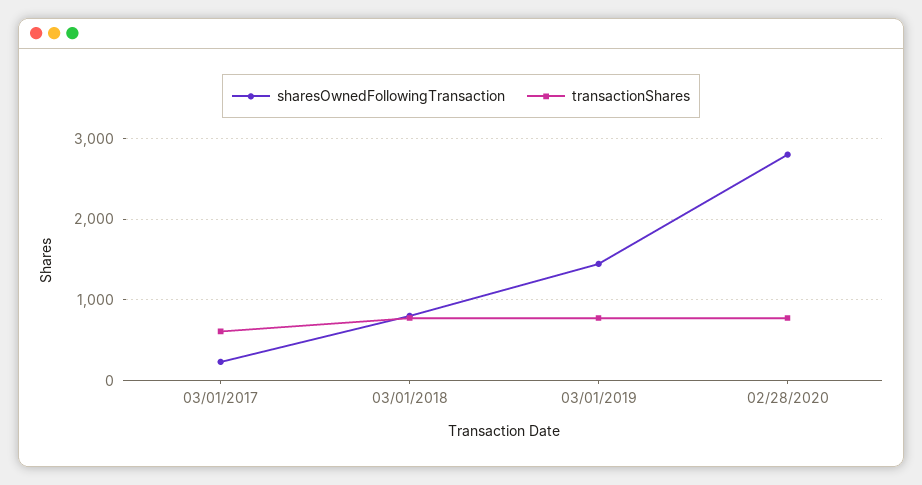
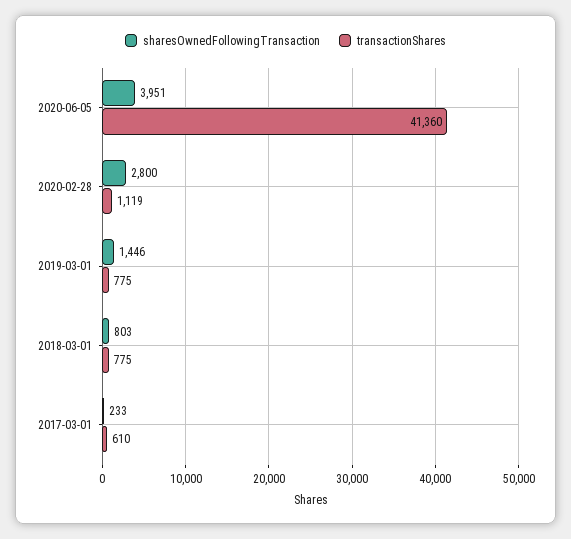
transactionShares, 02/28/2020: 800 -> 1119
sharesOwnedFollowingTransaction, 2020-06-05: none -> 3951
transactionShares, 2020-06-05: none -> 41360

